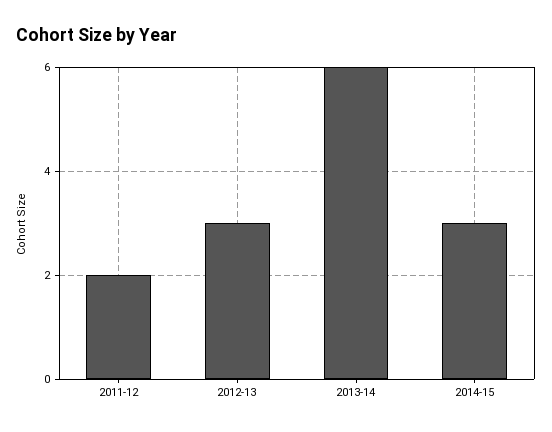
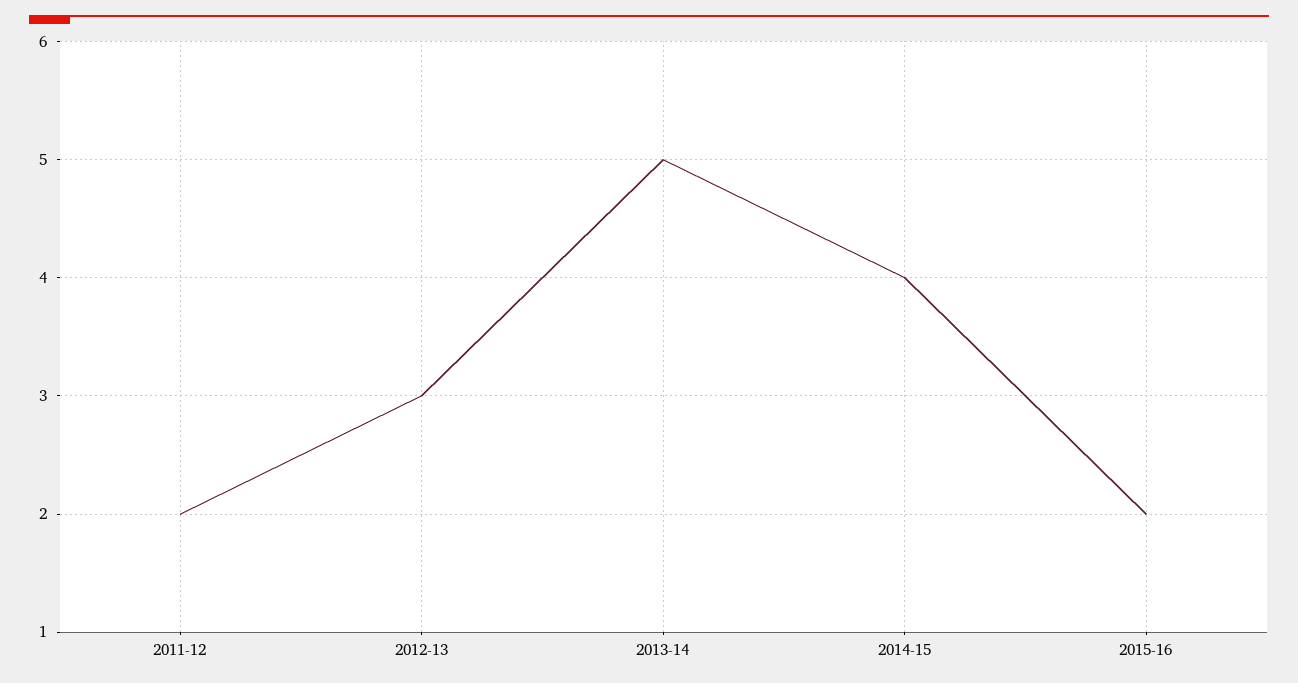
2013-14: 6 -> 5
2014-15: 3 -> 4
2015-16: none -> 2

